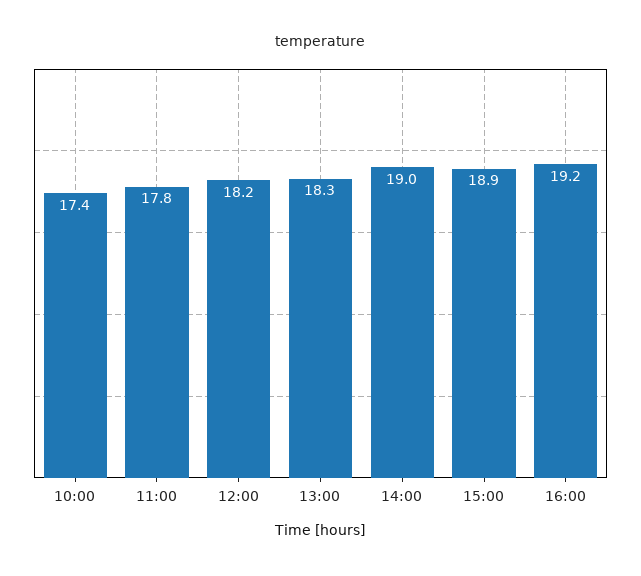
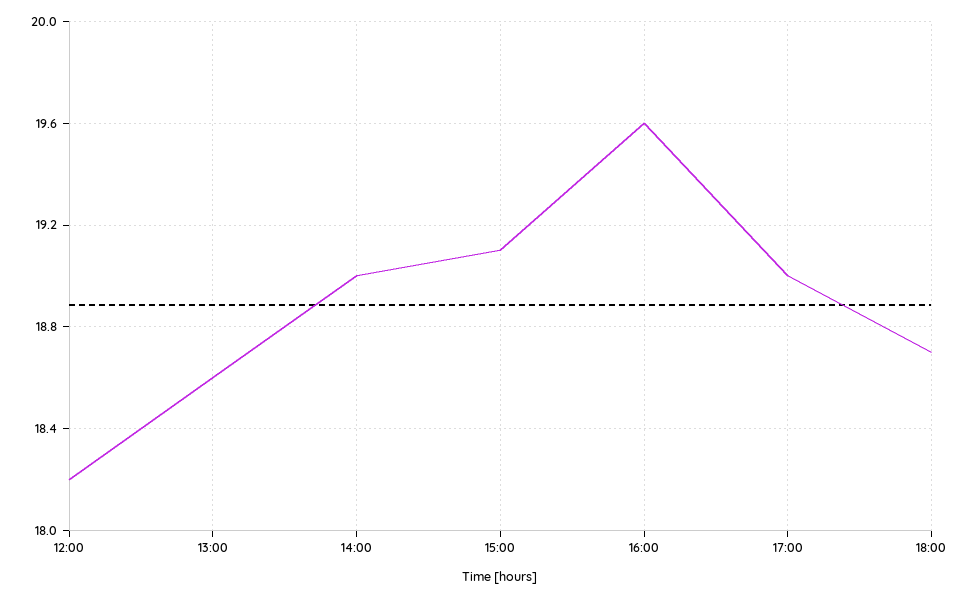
10:00: 17.4 -> none
11:00: 17.8 -> none
13:00: 18.3 -> 18.6
15:00: 18.9 -> 19.1
16:00: 19.2 -> 19.6
17:00: none -> 19
18:00: none -> 18.7

